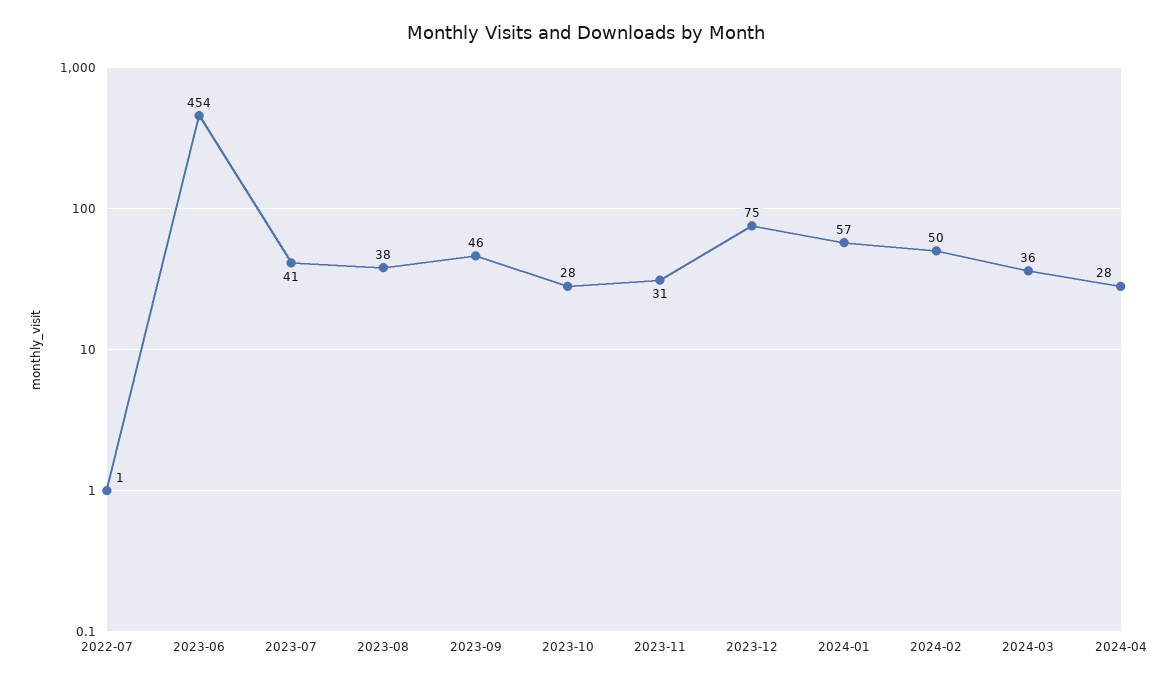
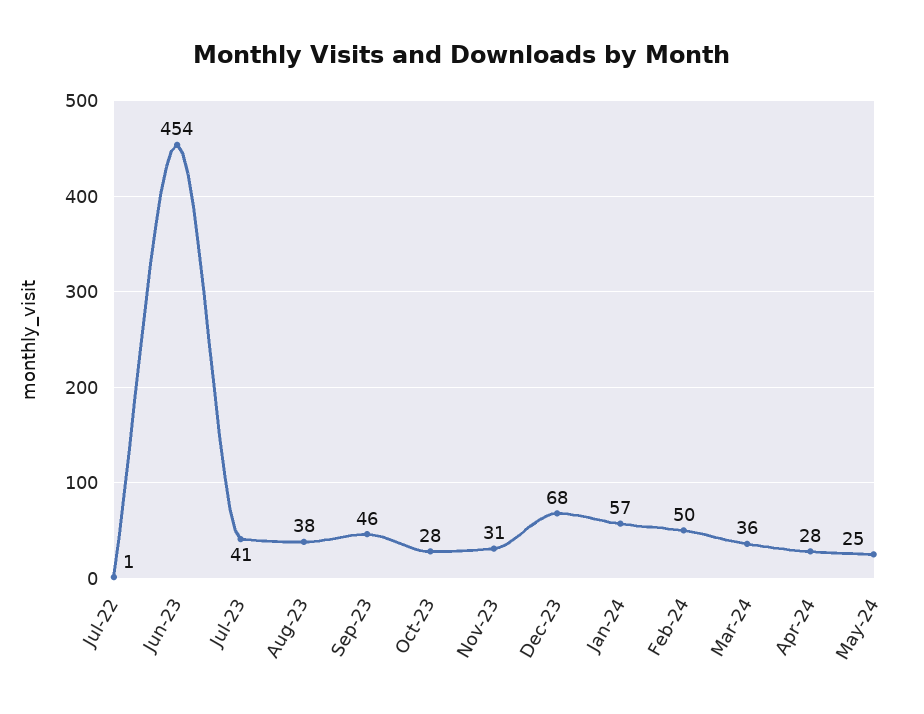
2023-12: 75 -> 68
May-24: none -> 25

